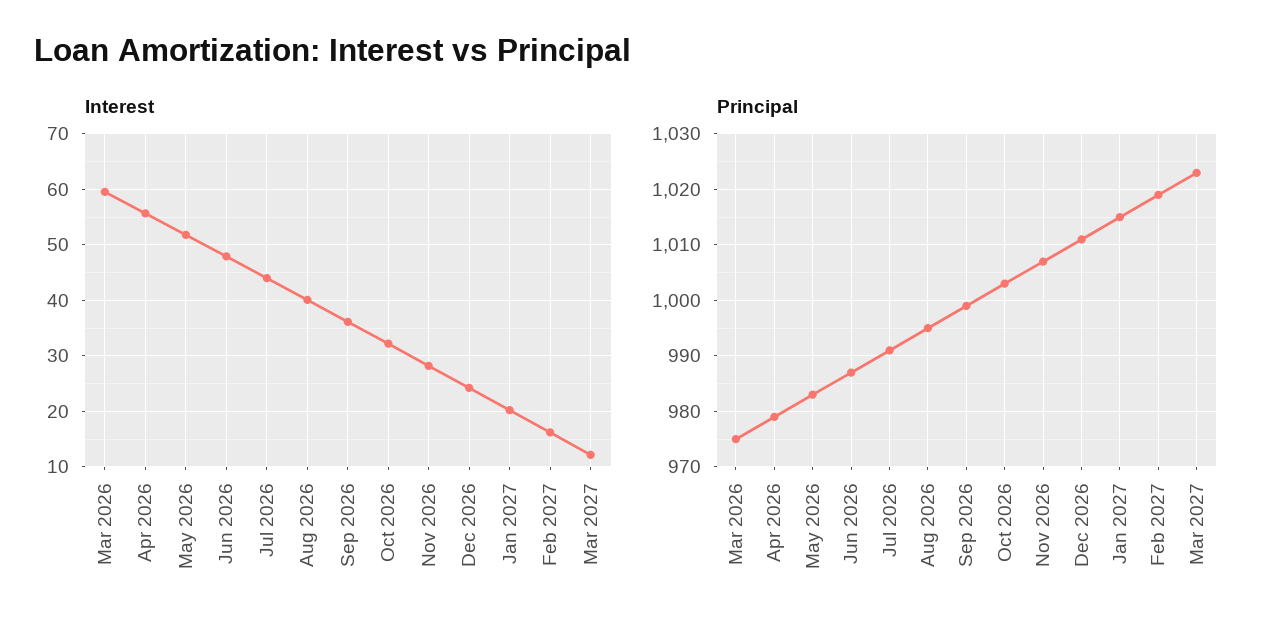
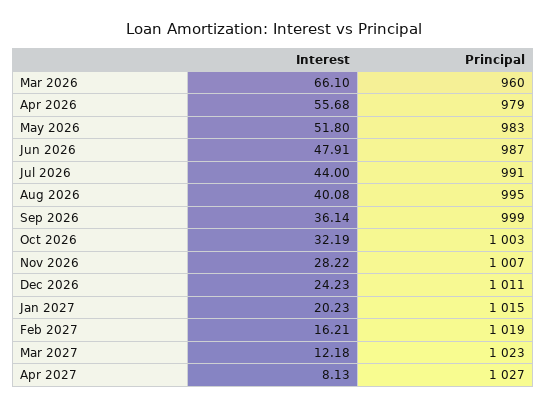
Interest, Mar 2026: 60 -> 66.1
Principal, Mar 2026: 975 -> 960
Interest, Apr 2027: none -> 8.13
Principal, Apr 2027: none -> 1027

